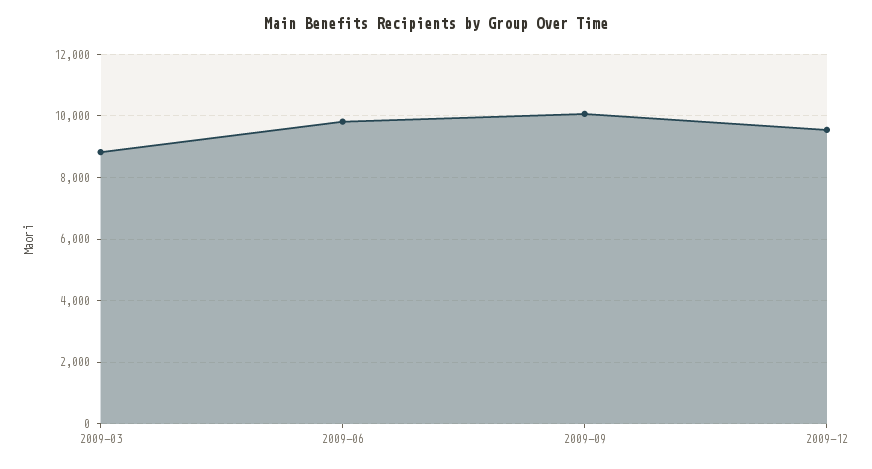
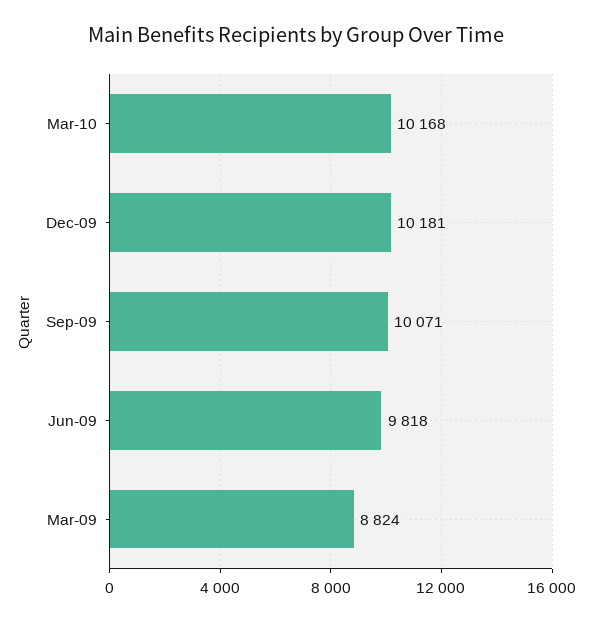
2009-12: 9600 -> 10181
Mar-10: none -> 10168

